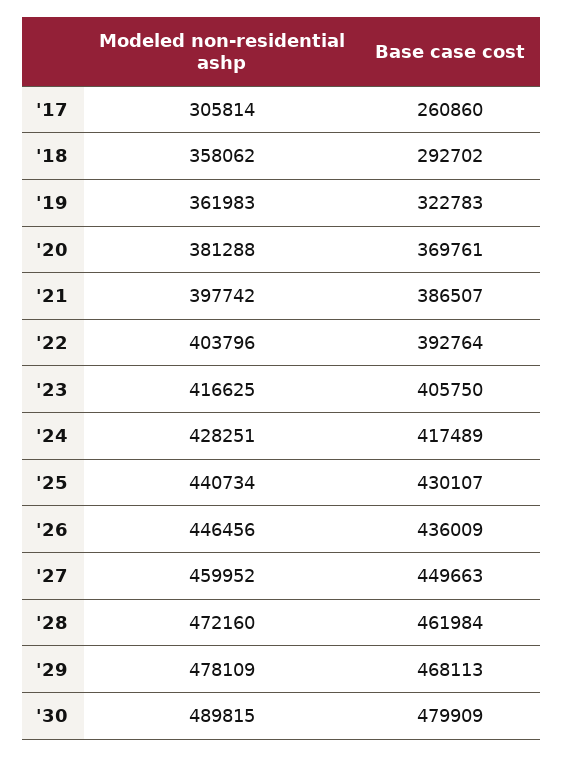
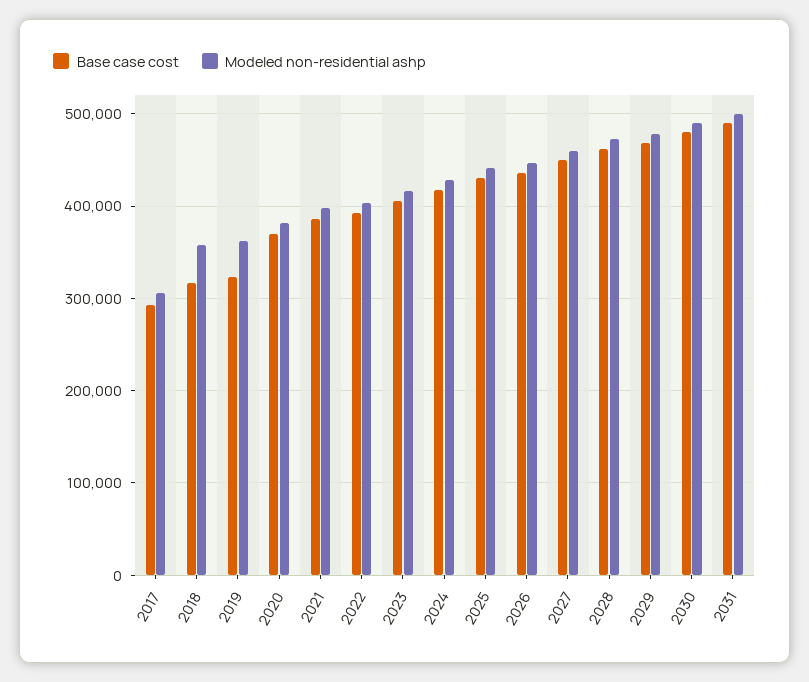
Base case cost, '17: 260860 -> 290000
Base case cost, '18: 292702 -> 320000
Base case cost, 2031: none -> 490000
Modeled non-residential ashp, 2031: none -> 500000

